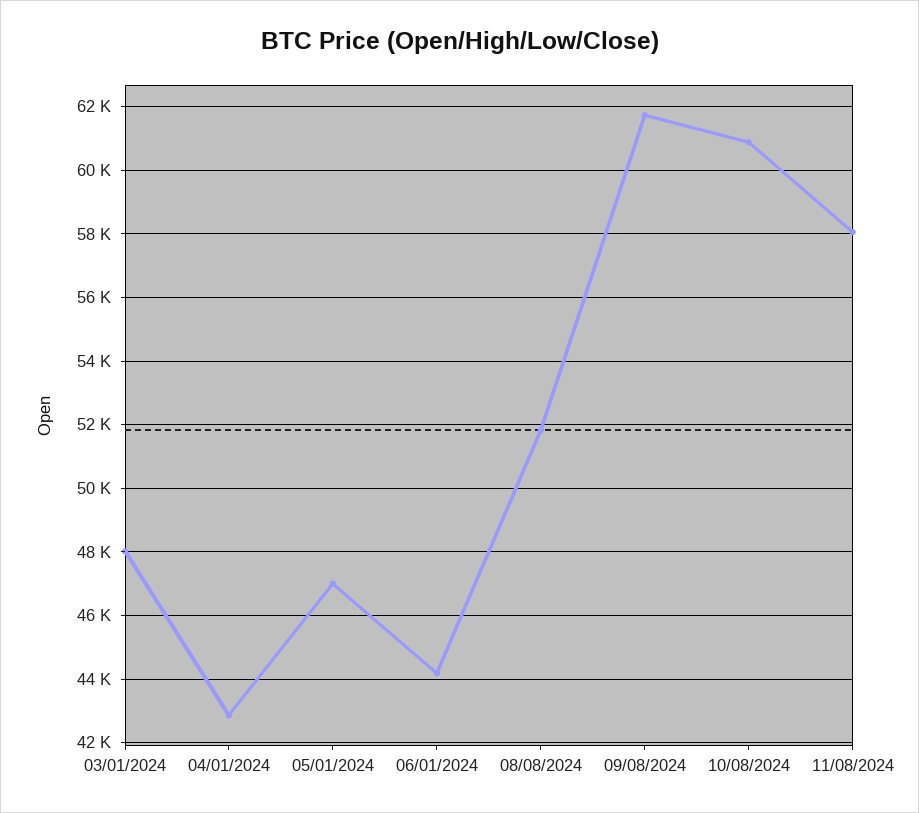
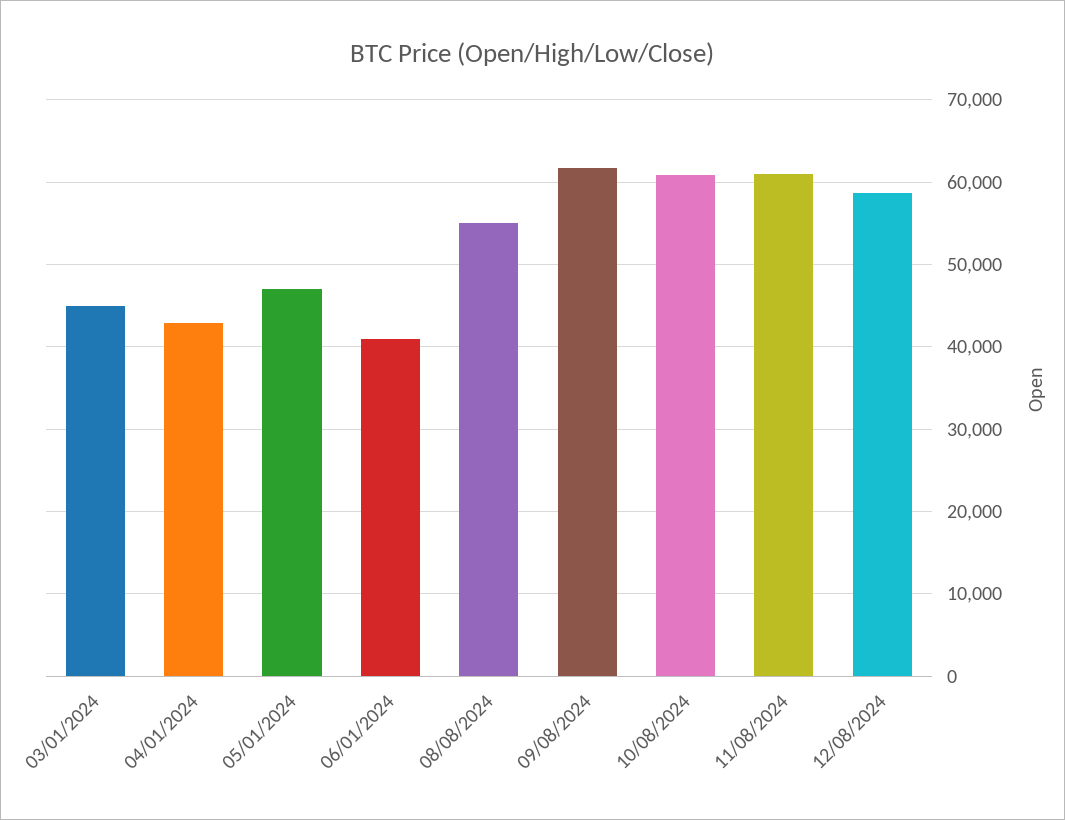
03/01/2024: 48000 -> 45000
06/01/2024: 44200 -> 41000
08/08/2024: 51800 -> 55000
11/08/2024: 58000 -> 61000
12/08/2024: none -> 59000

